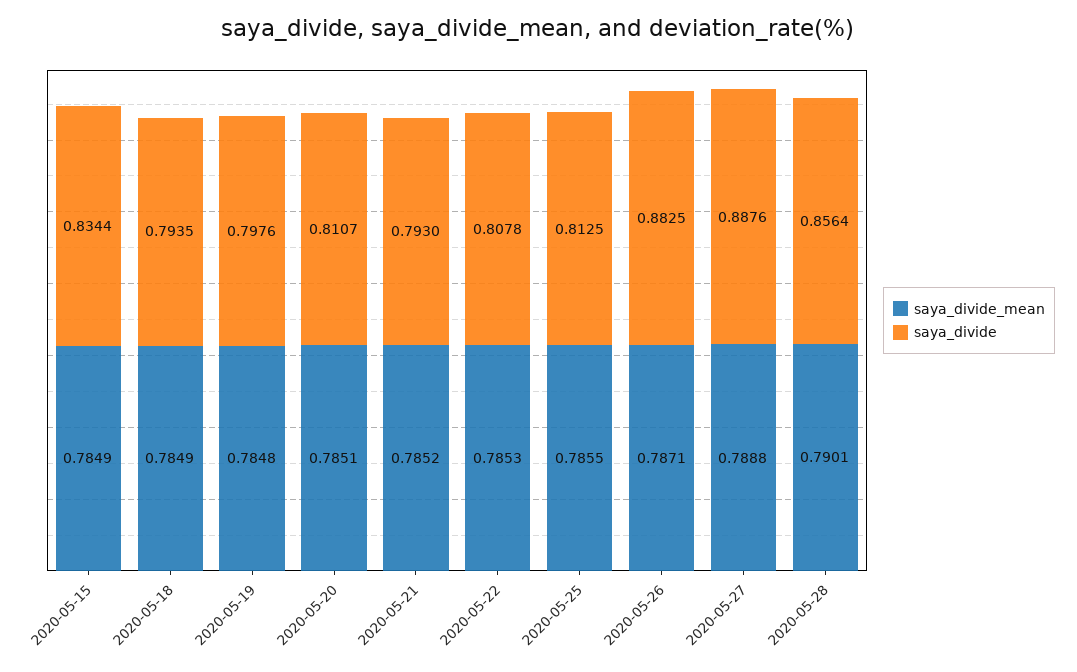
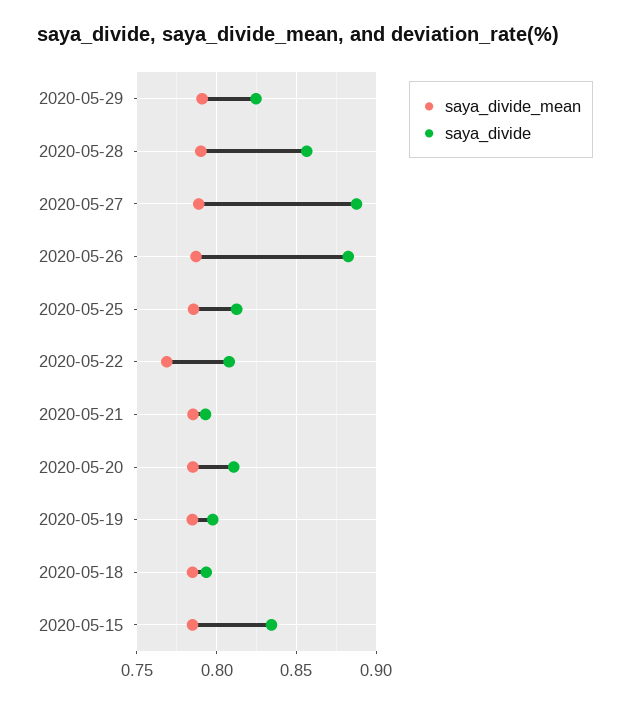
saya_divide_mean, 2020-05-22: 0.7853 -> 0.77
saya_divide_mean, 2020-05-29: none -> 0.79
saya_divide, 2020-05-29: none -> 0.825

